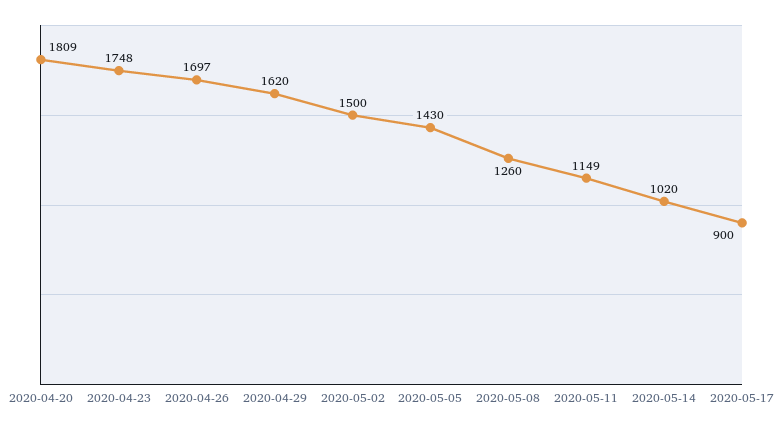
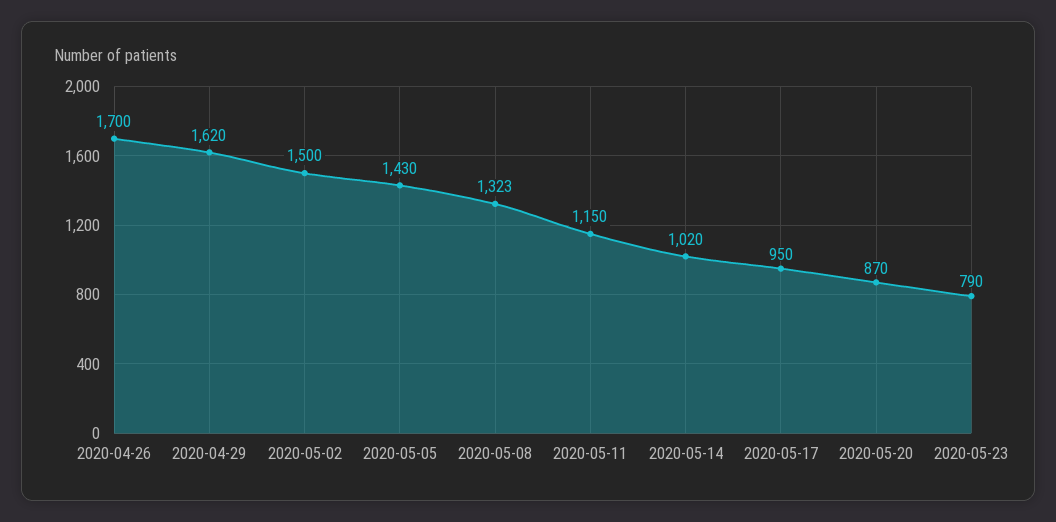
2020-04-20: 1809 -> none
2020-04-23: 1748 -> none
2020-04-26: 1697 -> 1700
2020-05-08: 1260 -> 1323
2020-05-11: 1149 -> 1150
2020-05-17: 900 -> 950
2020-05-20: none -> 870
2020-05-23: none -> 790

